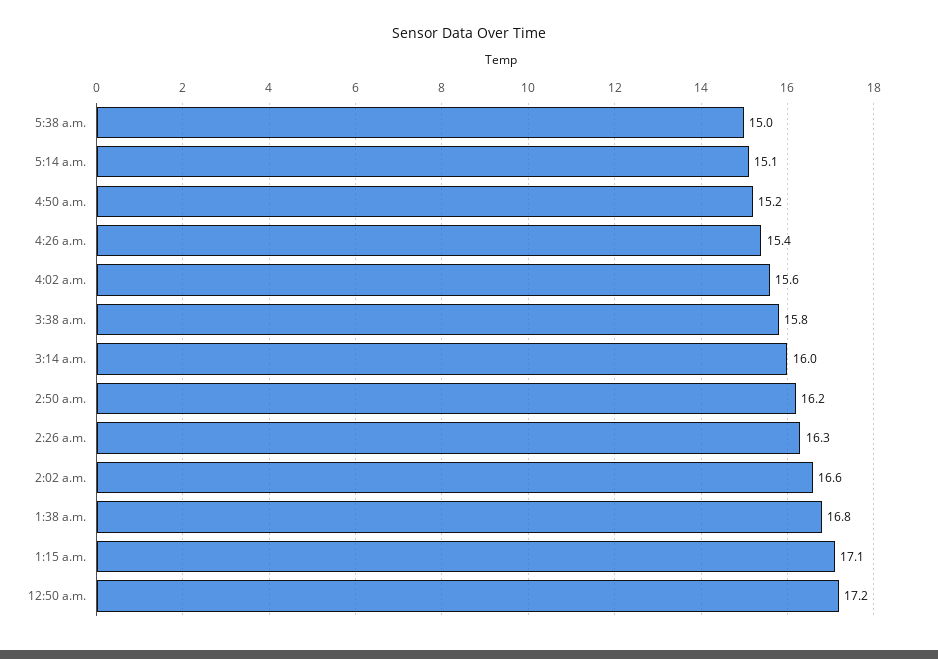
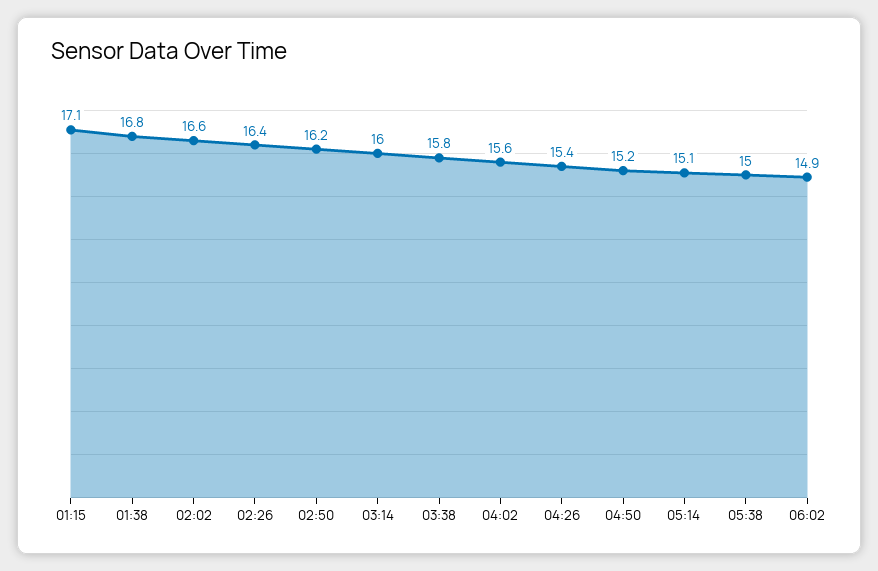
2:26 a.m.: 16.3 -> 16.4
12:50 a.m.: 17.2 -> none
06:02: none -> 14.9

